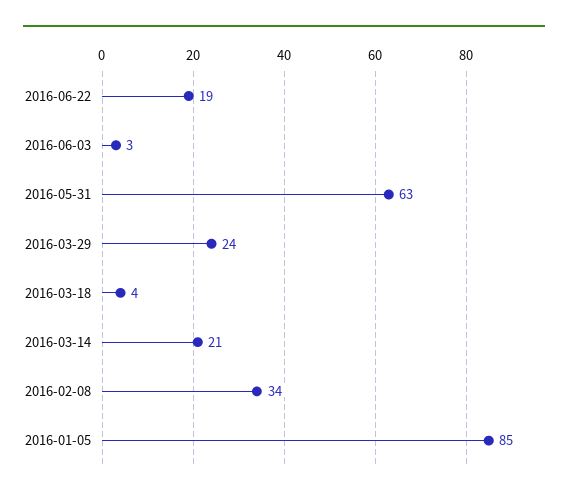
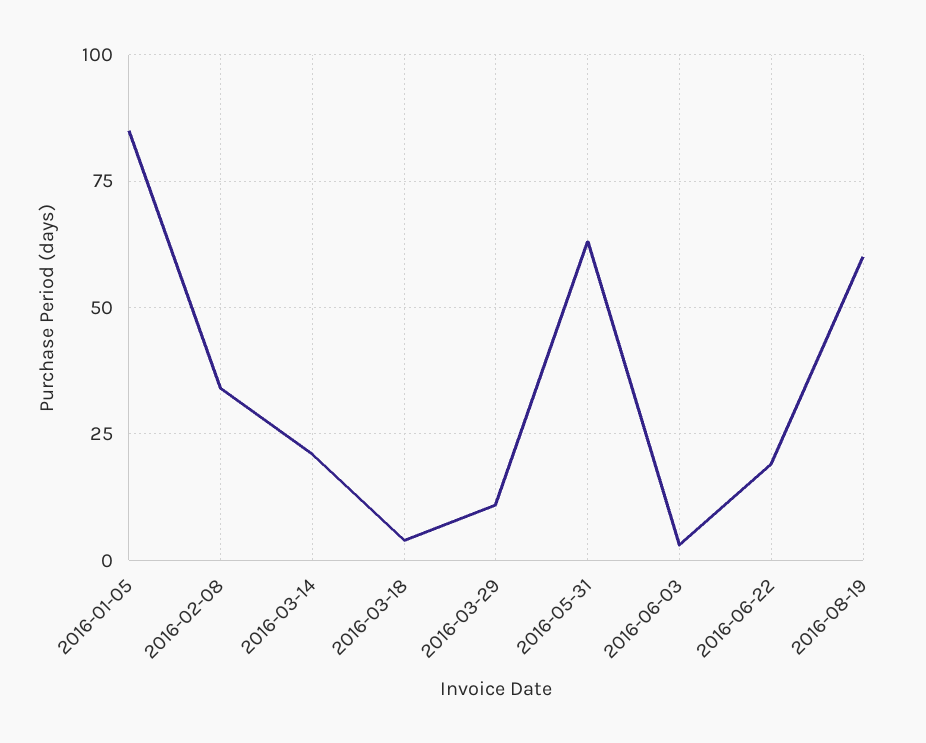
2016-03-29: 24 -> 10
2016-08-19: none -> 60

